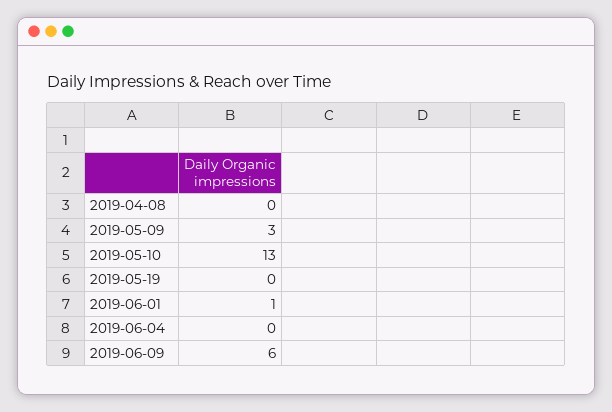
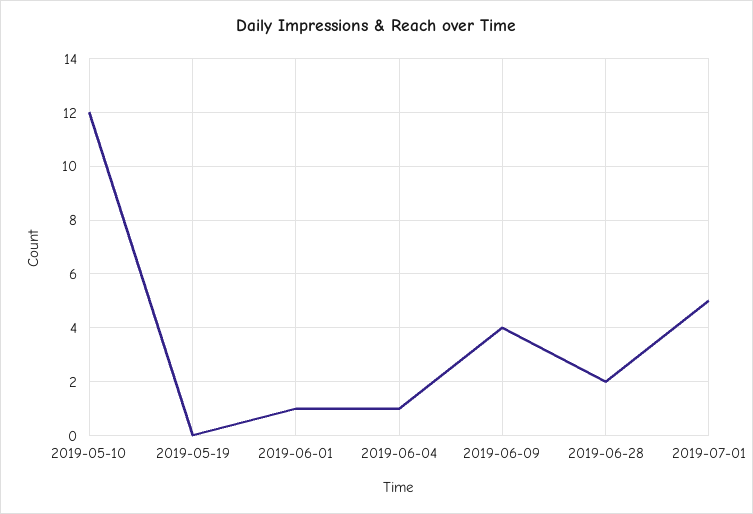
2019-04-08: 0 -> none
2019-05-09: 3 -> none
2019-05-10: 13 -> 12
2019-06-04: 0 -> 1
2019-06-09: 6 -> 4
2019-06-28: none -> 2
2019-07-01: none -> 5

